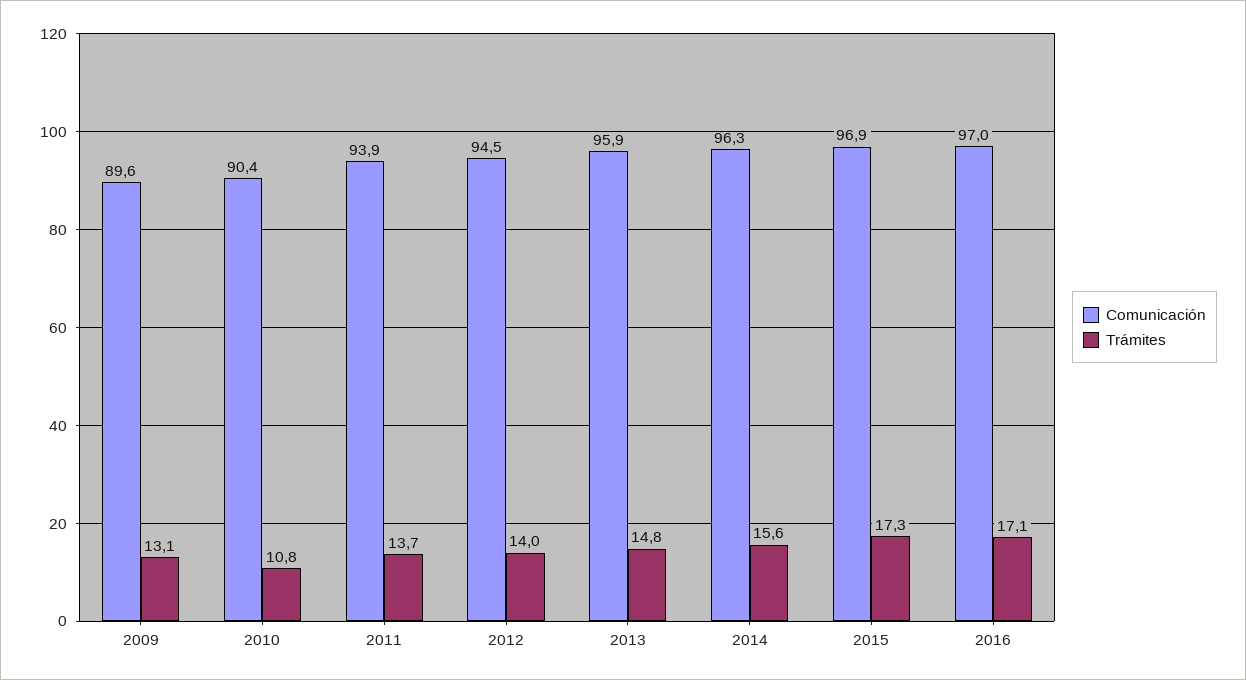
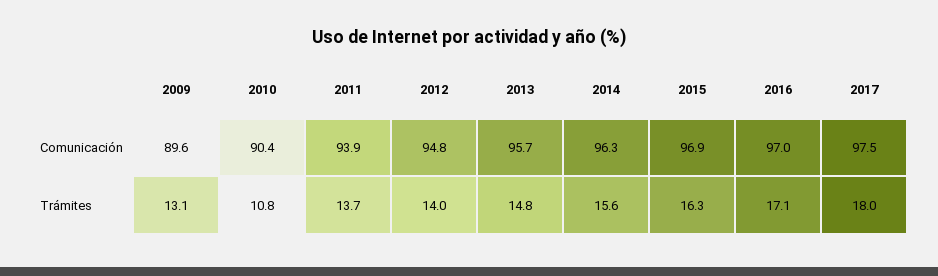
Comunicación, 2012: 94.5 -> 94.8
Comunicación, 2013: 95.9 -> 95.7
Trámites, 2015: 17.3 -> 16.3
Comunicación, 2017: none -> 97.5
Trámites, 2017: none -> 18

